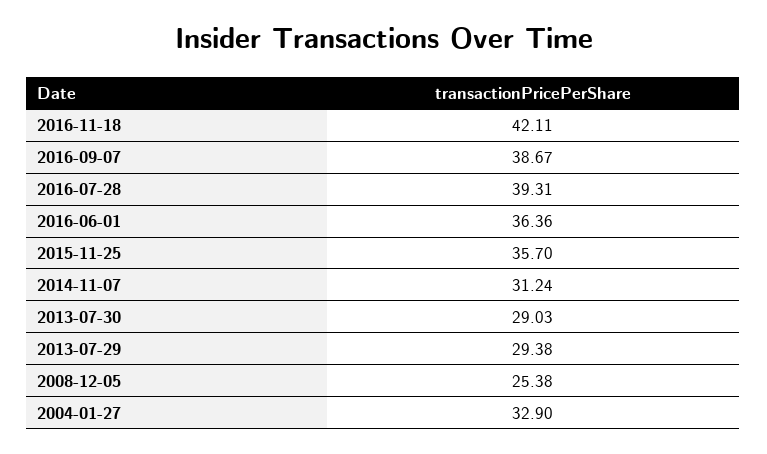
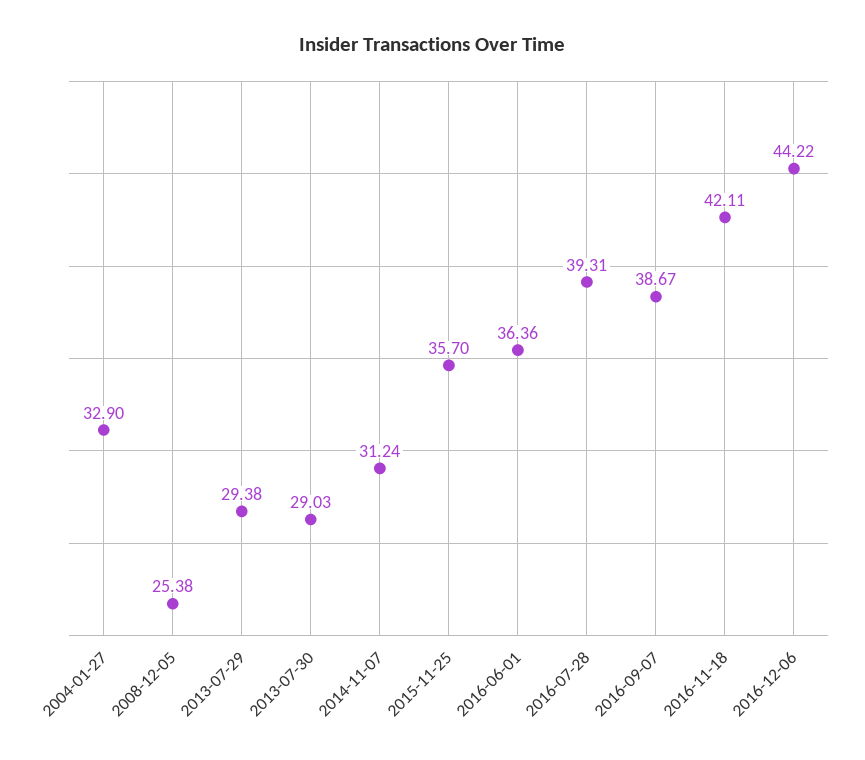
2016-12-06: none -> 44.22

